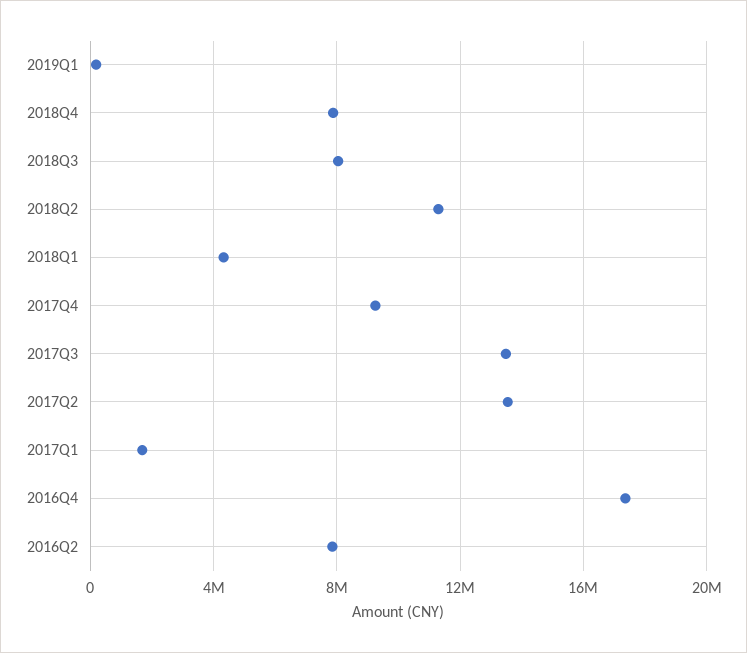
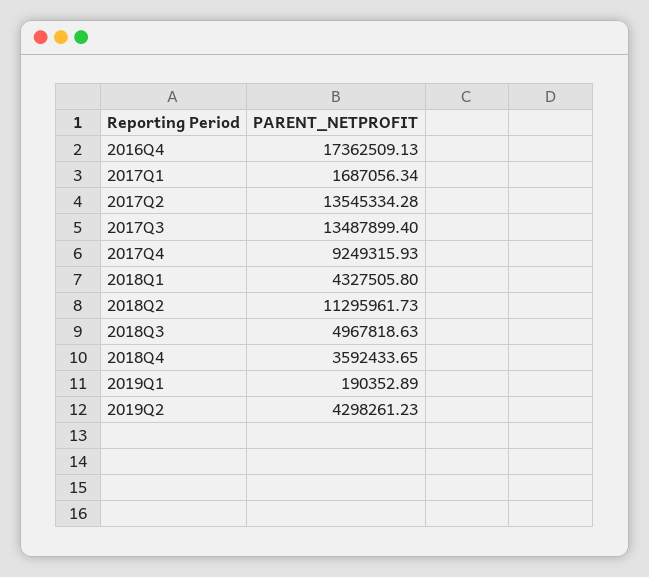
2018Q4: 8000000 -> 3592433.65
2018Q3: 8000000 -> 4967818.63
2016Q2: 8000000 -> none
2019Q2: none -> 4298261.23

